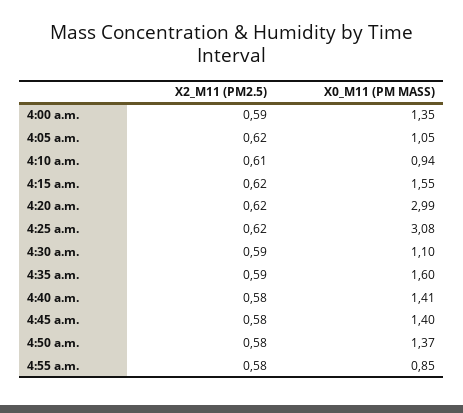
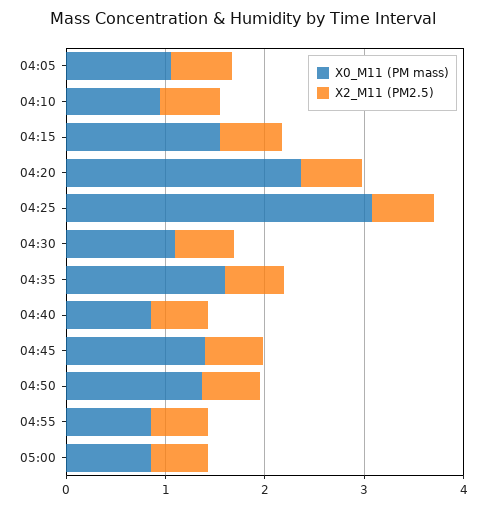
X2_M11 (PM2.5), 4:00 a.m.: 0.59 -> none
X0_M11 (PM MASS), 4:00 a.m.: 1.35 -> none
X0_M11 (PM MASS), 4:20 a.m.: 2.99 -> 2.4
X0_M11 (PM MASS), 4:40 a.m.: 1.41 -> 0.8
X0_M11 (PM MASS), 05:00: none -> 0.8
X2_M11 (PM2.5), 05:00: none -> 0.6

